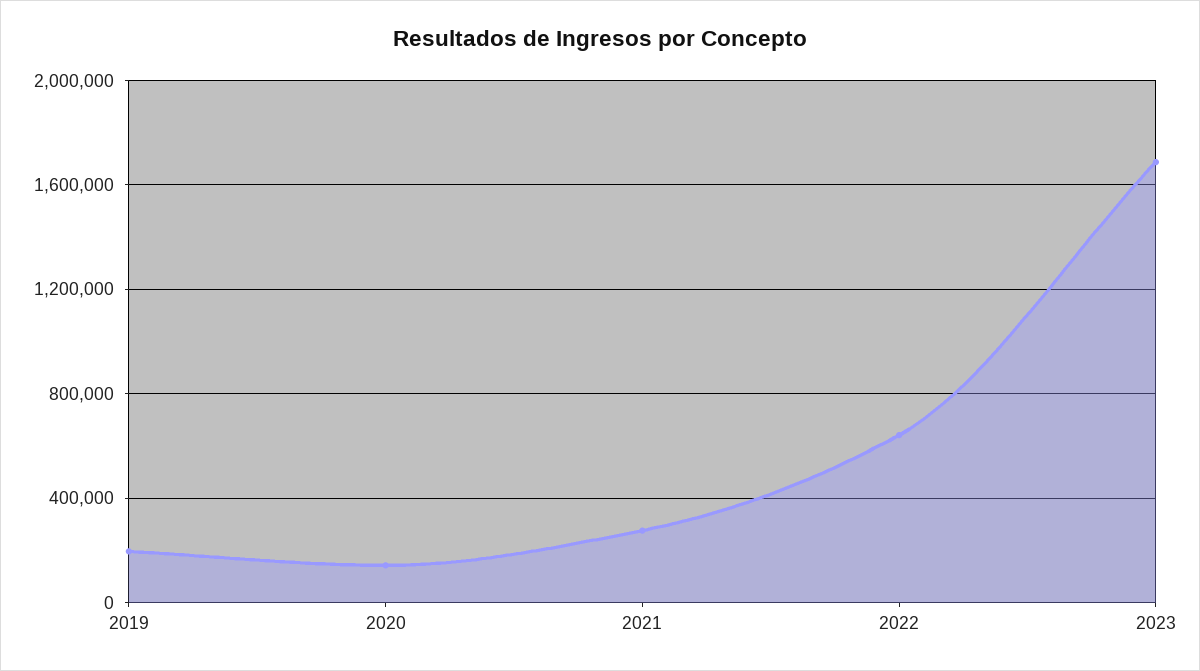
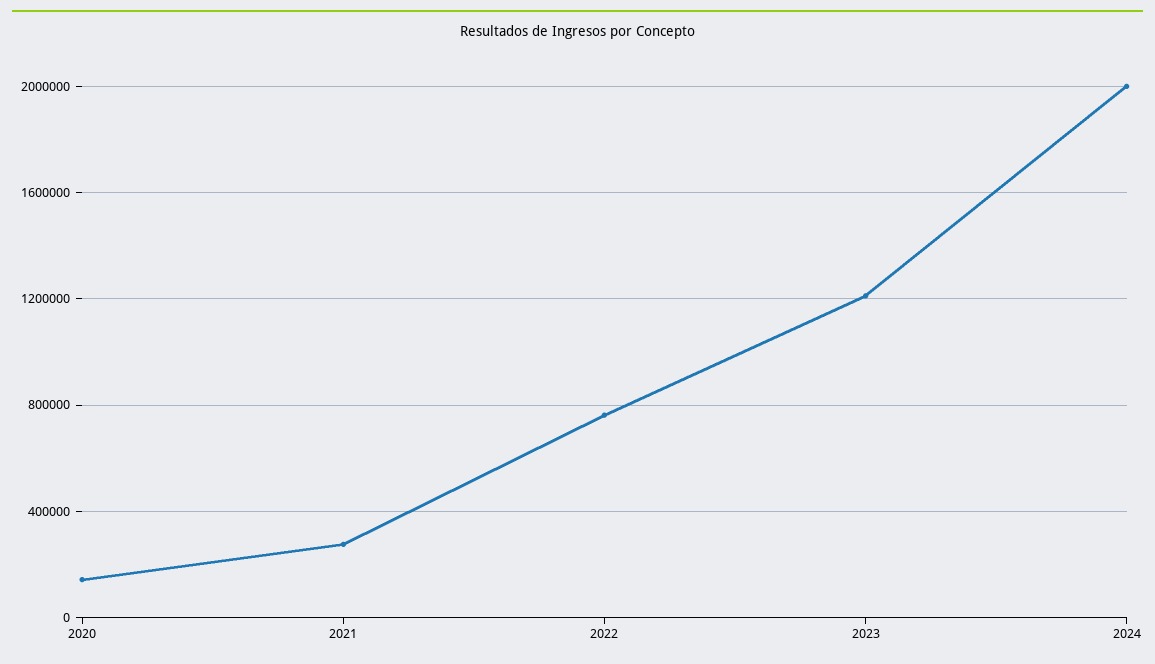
2019: 200000 -> none
2022: 650000 -> 750000
2023: 1700000 -> 1200000
2024: none -> 2000000

